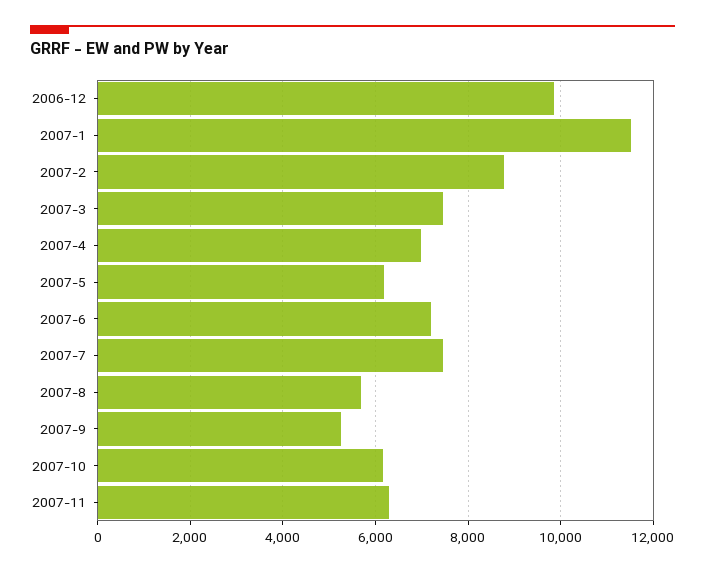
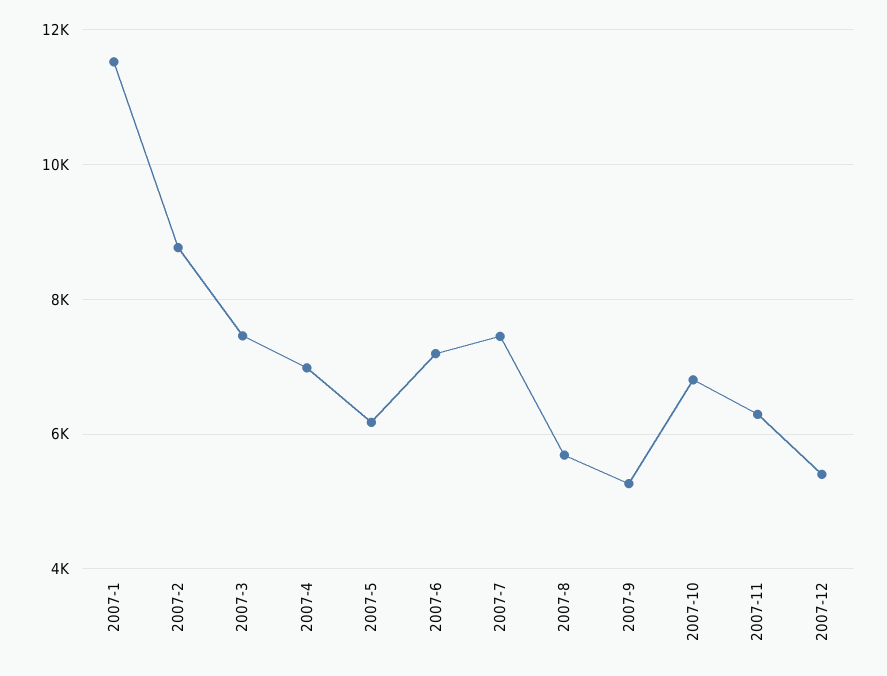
2006-12: 9800 -> none
2007-10: 6200 -> 6800
2007-12: none -> 5400

